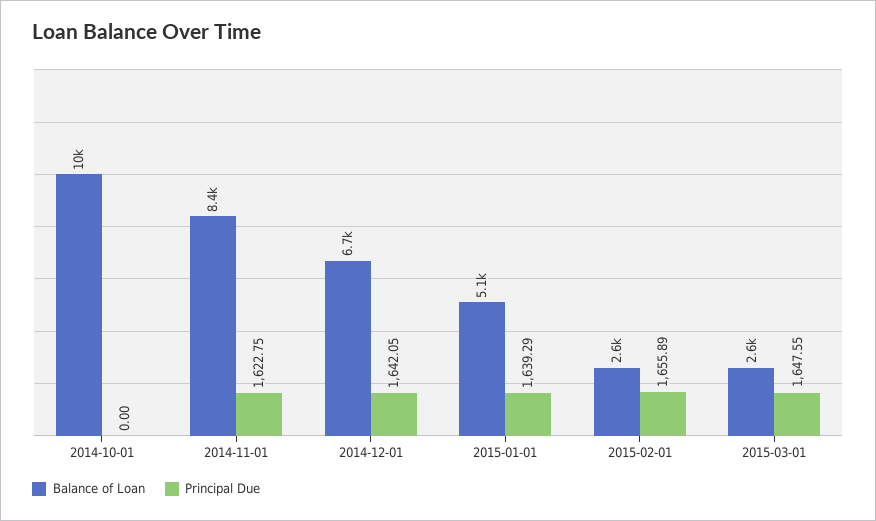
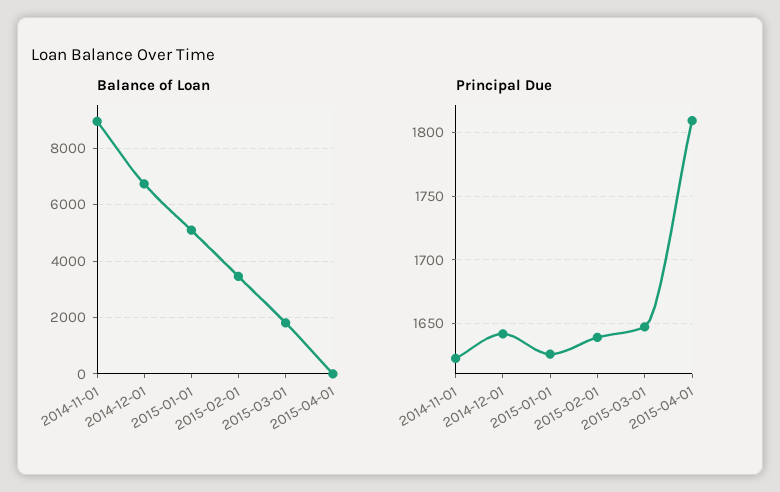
Balance of Loan, 2014-10-01: 10000 -> none
Principal Due, 2014-10-01: 0 -> none
Balance of Loan, 2014-11-01: 8400 -> 9000
Principal Due, 2015-01-01: 1639.29 -> 1625
Balance of Loan, 2015-02-01: 2600 -> 3500
Principal Due, 2015-02-01: 1655.89 -> 1640
Balance of Loan, 2015-03-01: 2600 -> 1750
Balance of Loan, 2015-04-01: none -> 0
Principal Due, 2015-04-01: none -> 1810

